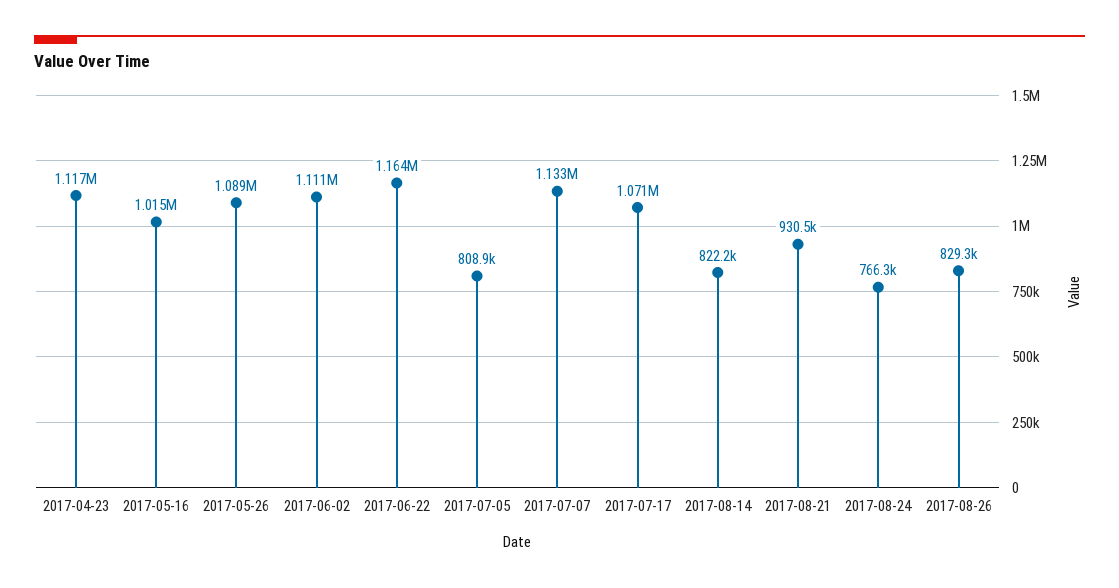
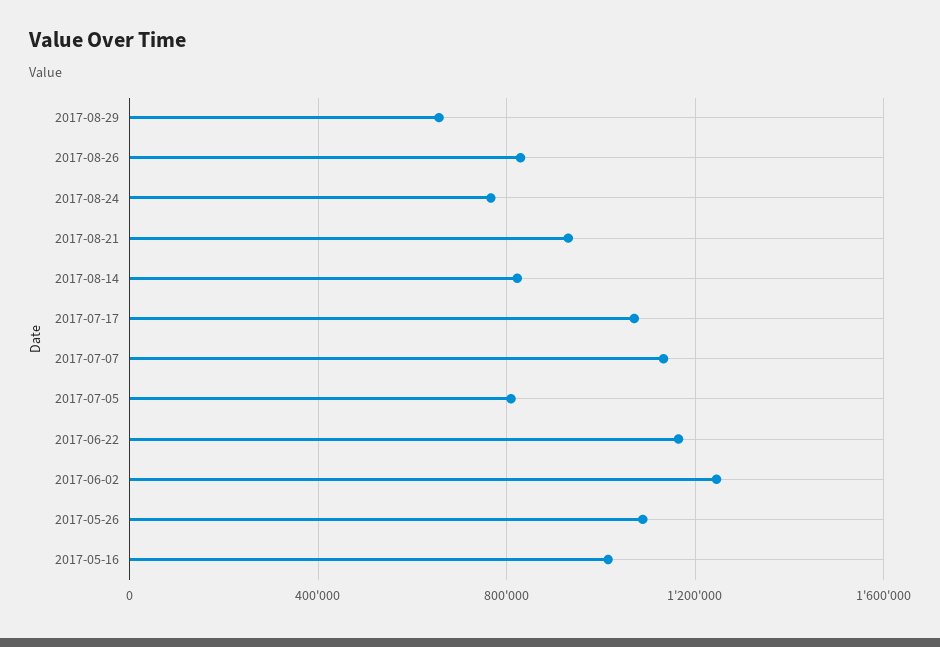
2017-04-23: 1117000 -> none
2017-06-02: 1111000 -> 1250000
2017-08-29: none -> 650000

